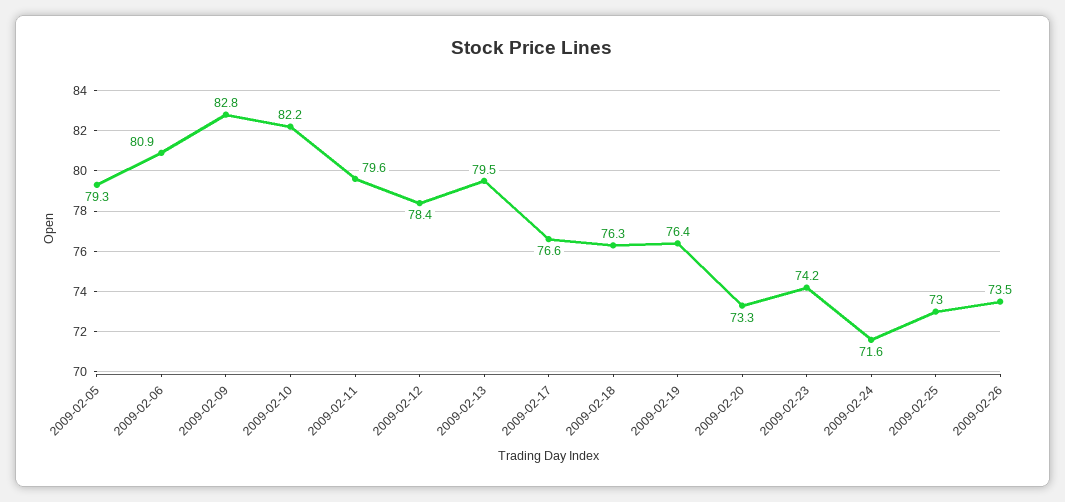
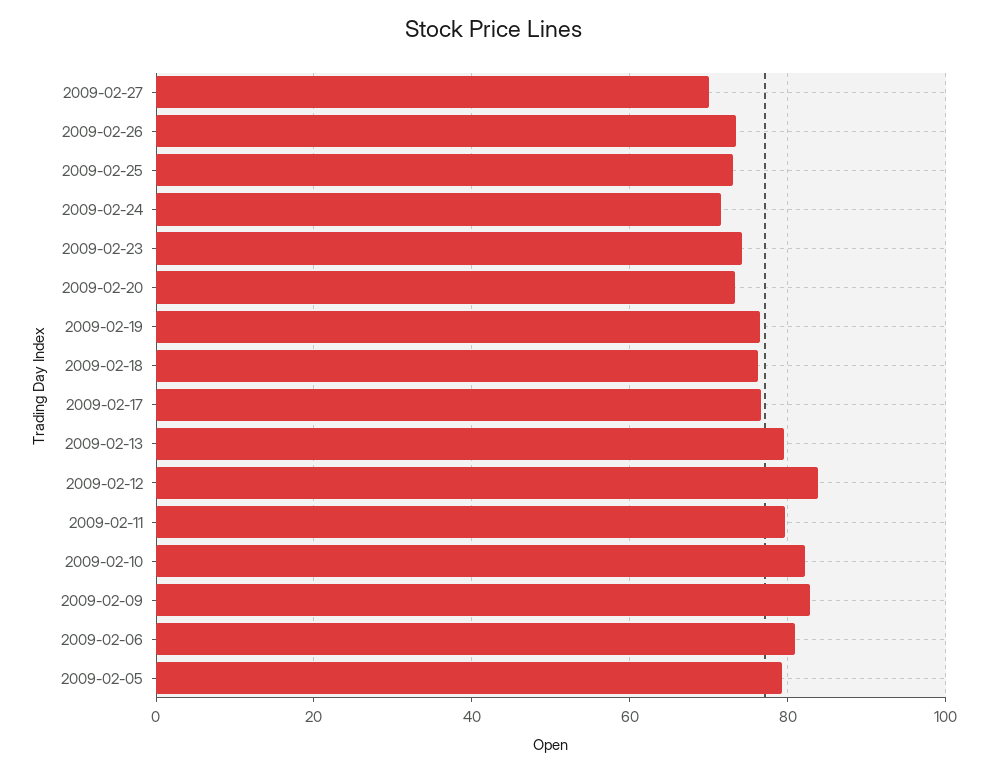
2009-02-12: 78.4 -> 84
2009-02-27: none -> 70

